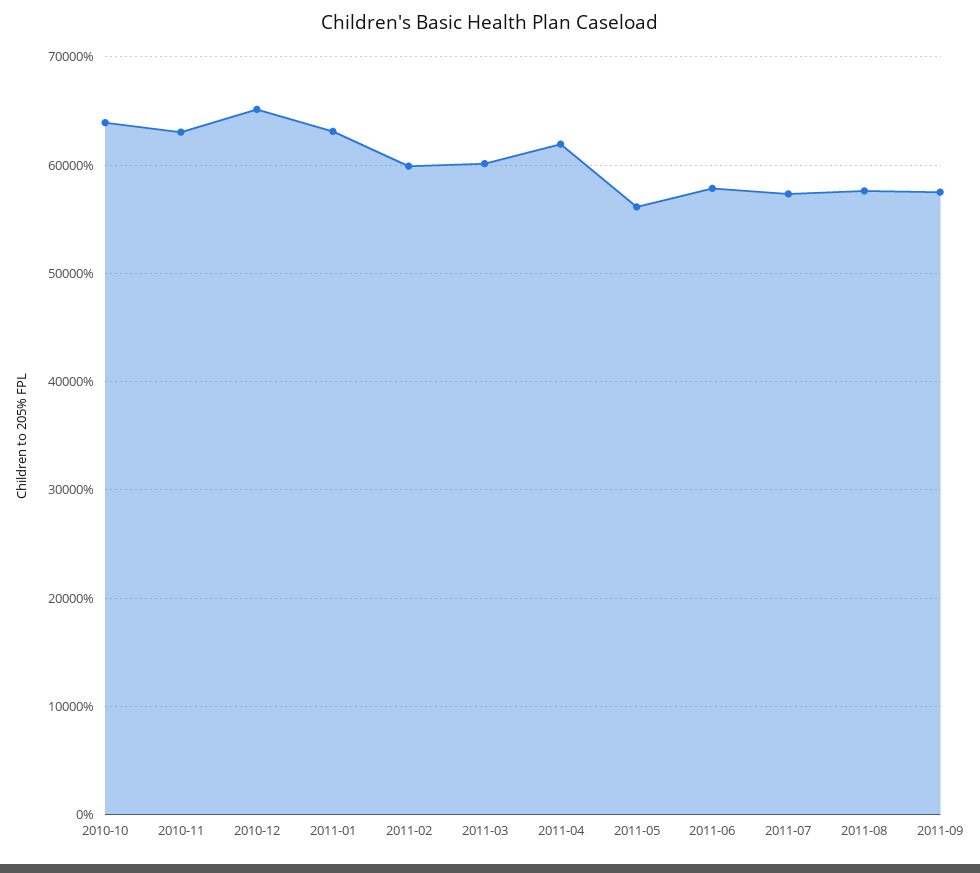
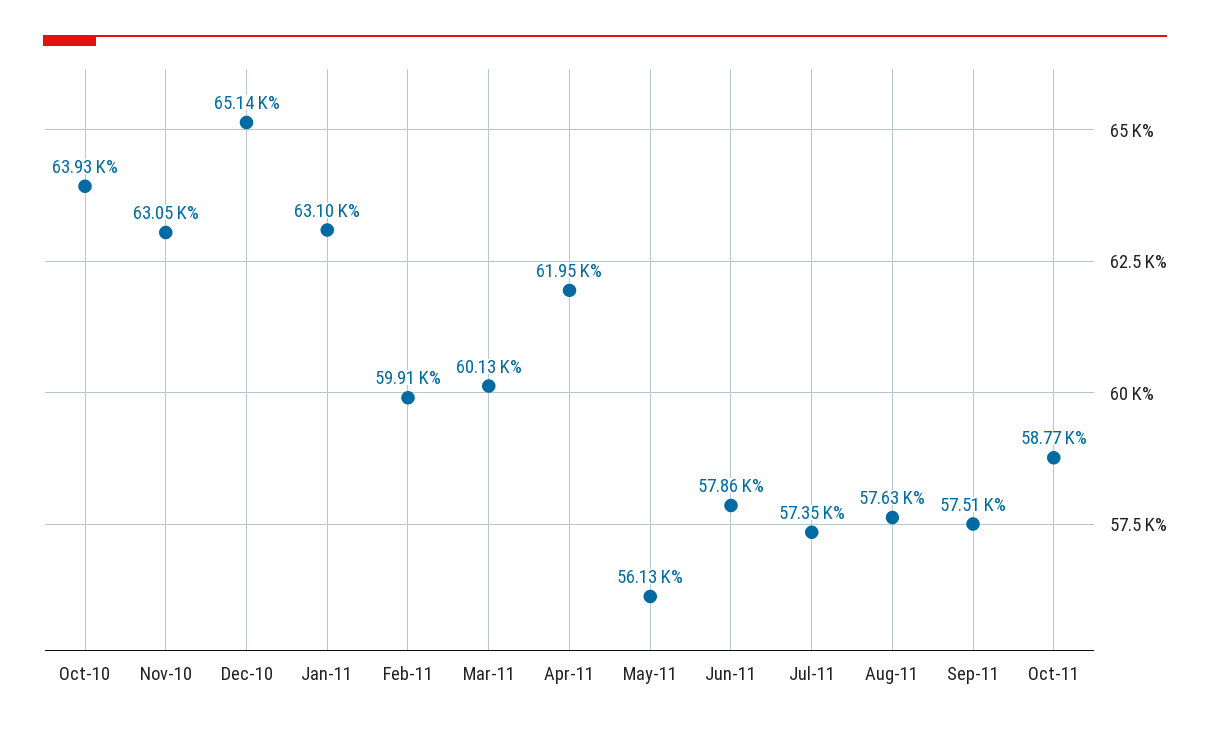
Oct-11: none -> 58770

